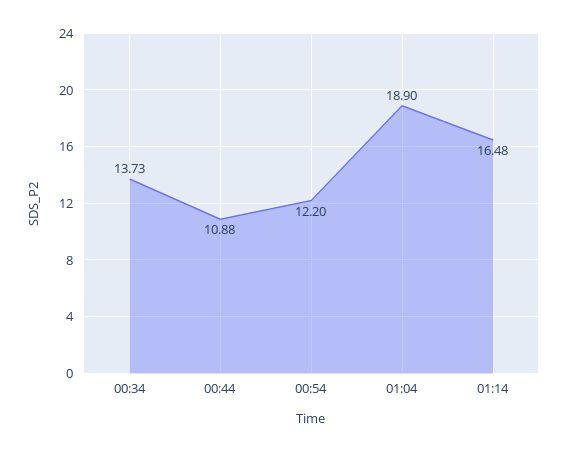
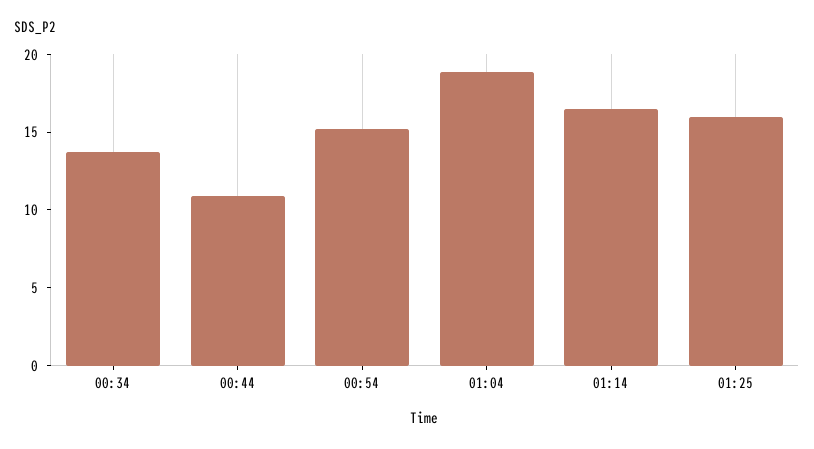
00:54: 12.2 -> 15
01:25: none -> 16

